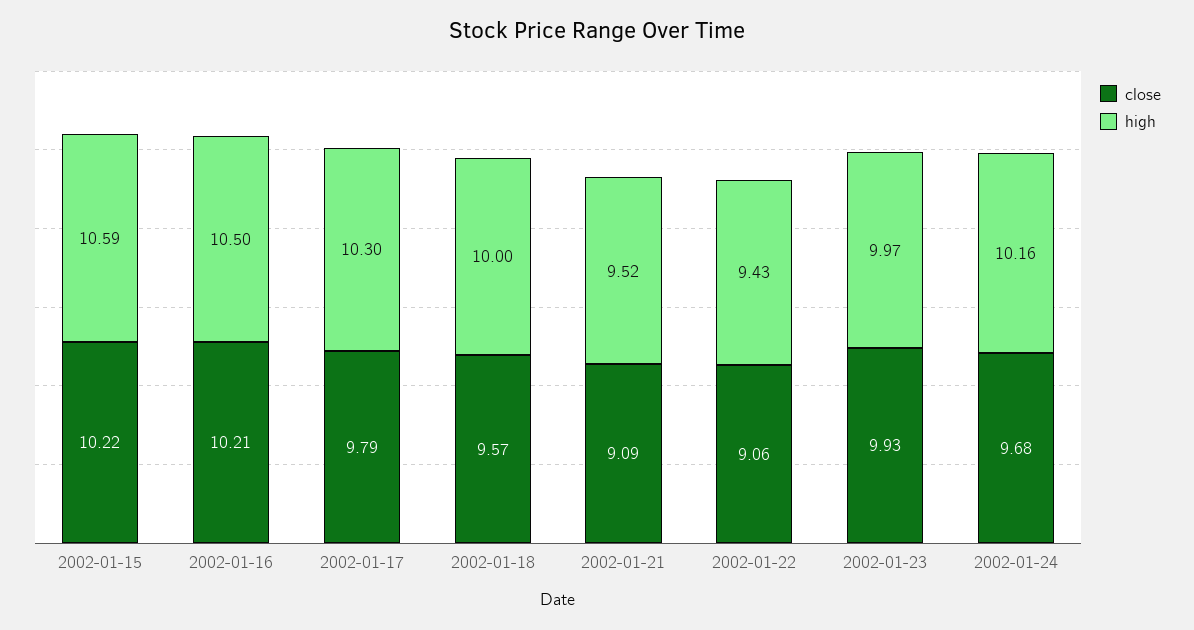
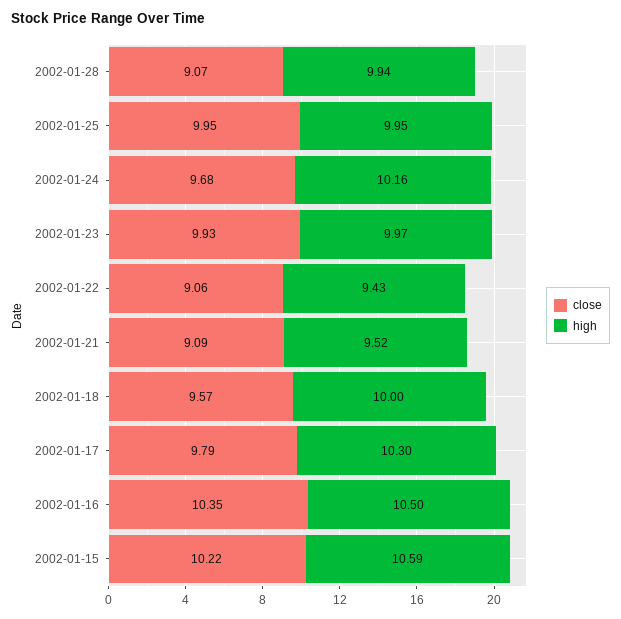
close, 2002-01-16: 10.21 -> 10.35
close, 2002-01-28: none -> 9.07
high, 2002-01-28: none -> 9.94
close, 2002-01-25: none -> 9.95
high, 2002-01-25: none -> 9.95

